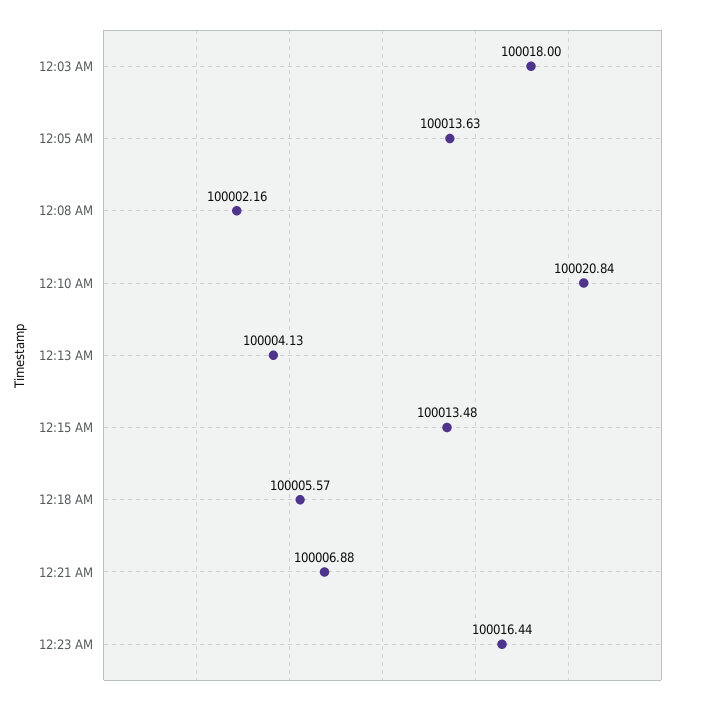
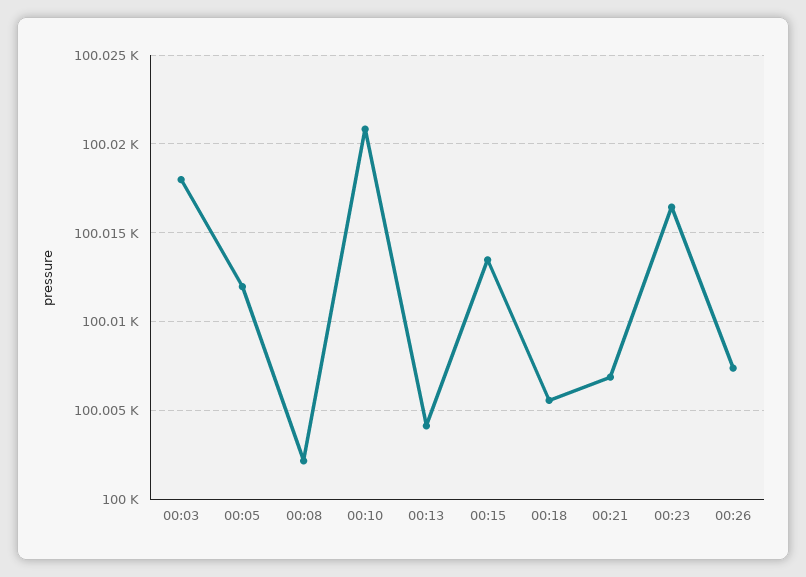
12:05 AM: 100013.63 -> 100012
00:26: none -> 100007.5

